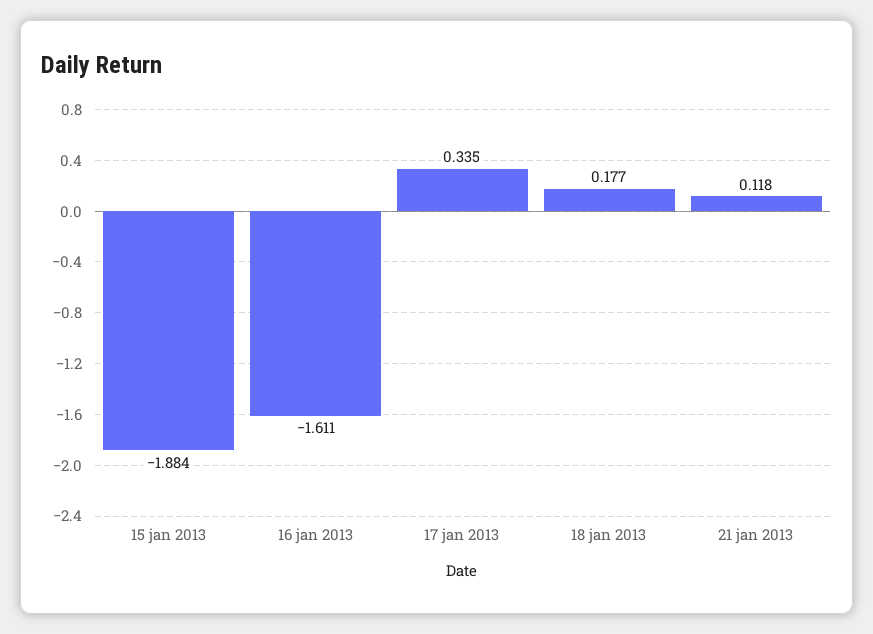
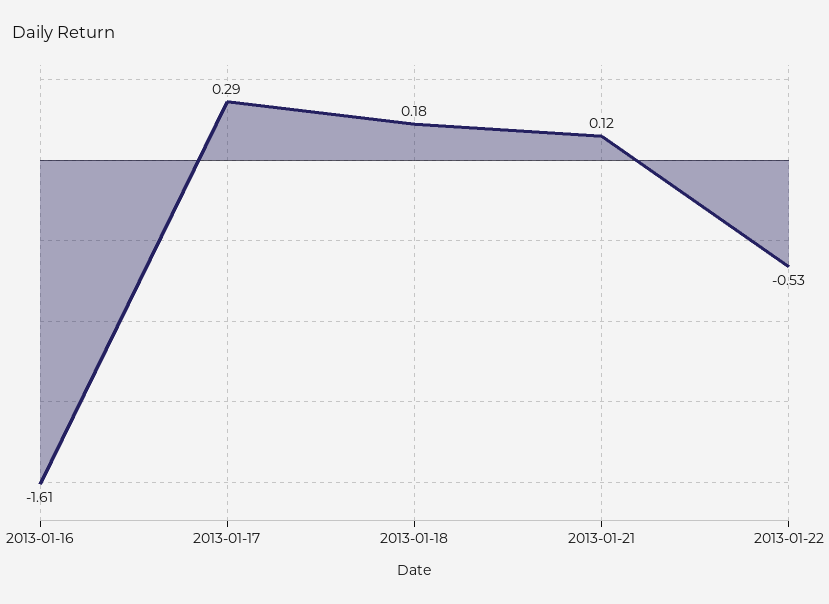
15 jan 2013: -1.884 -> none
17 jan 2013: 0.335 -> 0.29
2013-01-22: none -> -0.53

